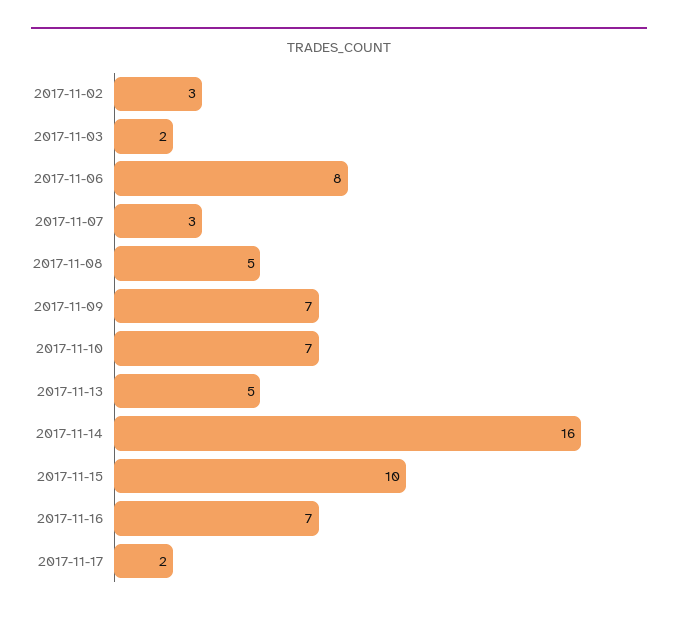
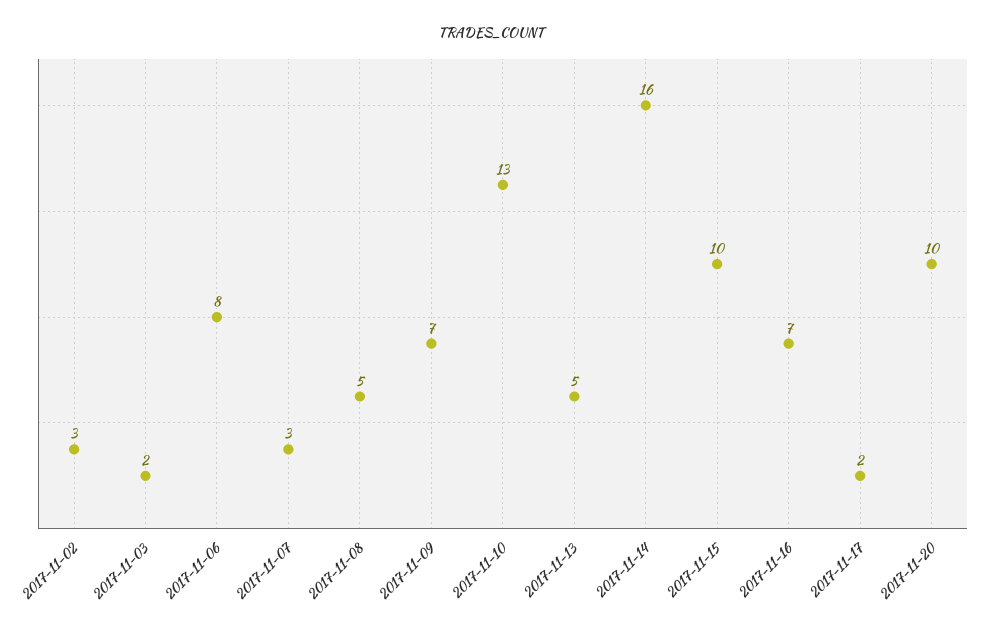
2017-11-10: 7 -> 13
2017-11-20: none -> 10

